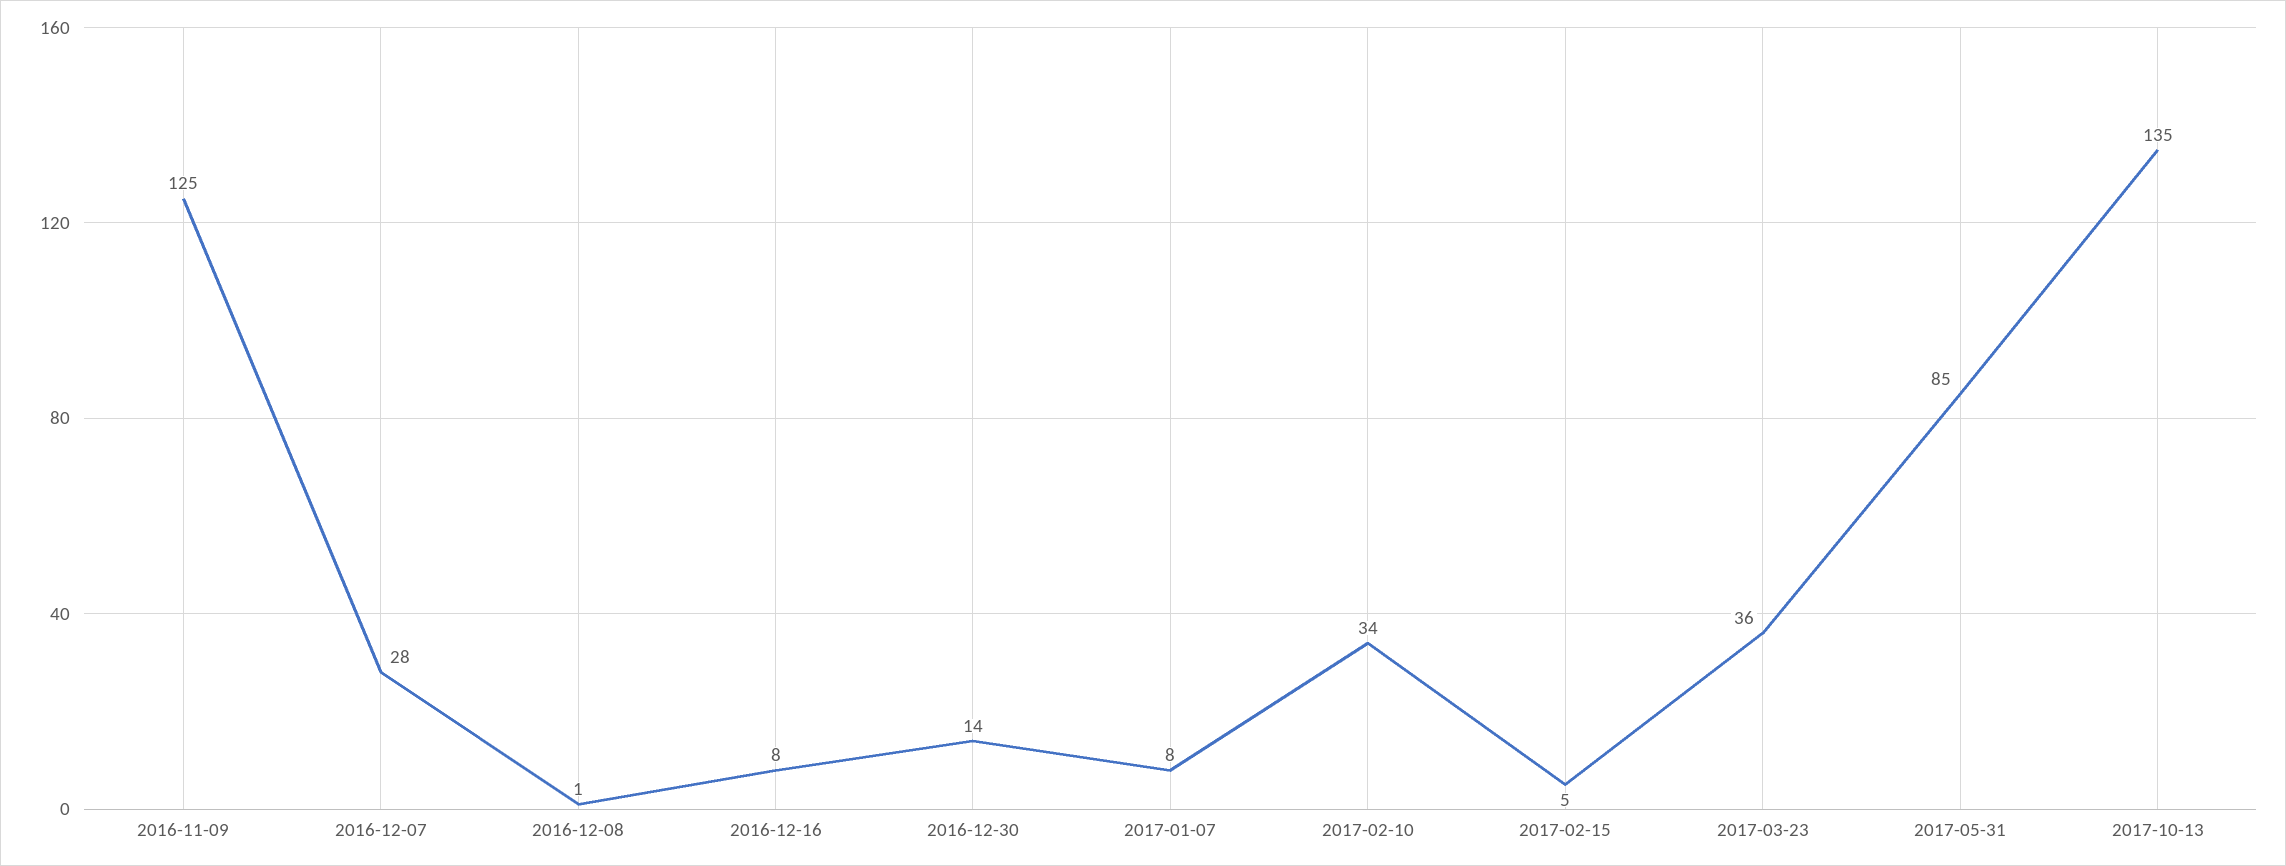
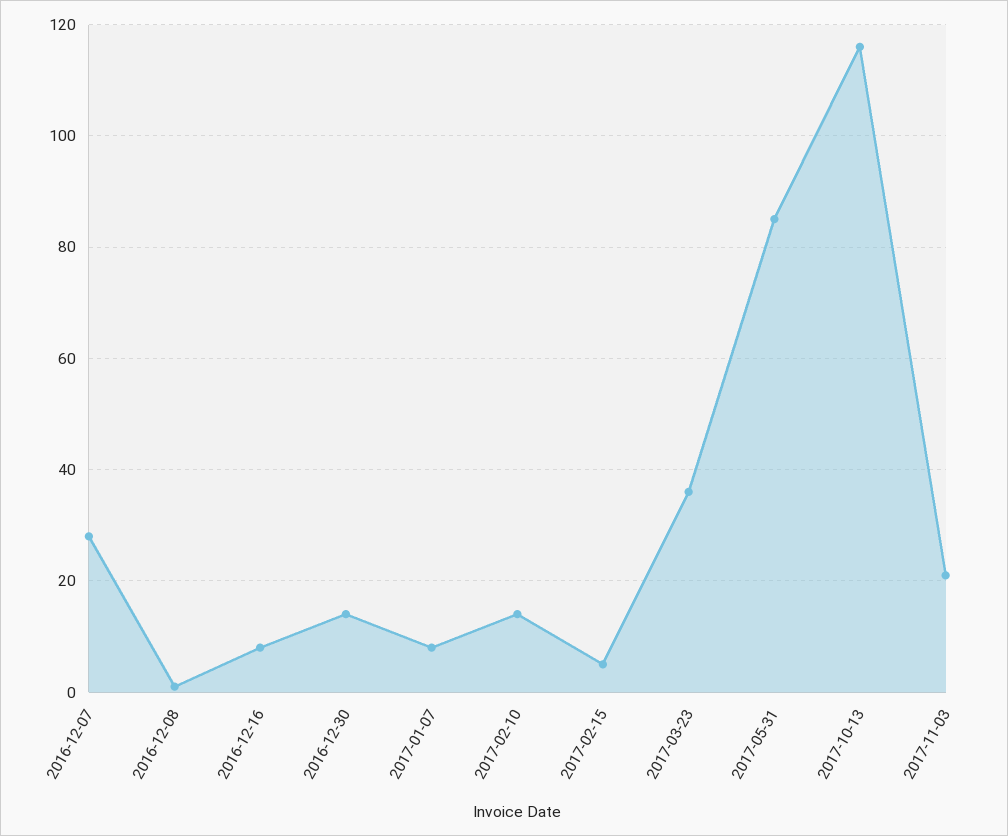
2016-11-09: 125 -> none
2017-02-10: 34 -> 15
2017-10-13: 135 -> 115
2017-11-03: none -> 20

